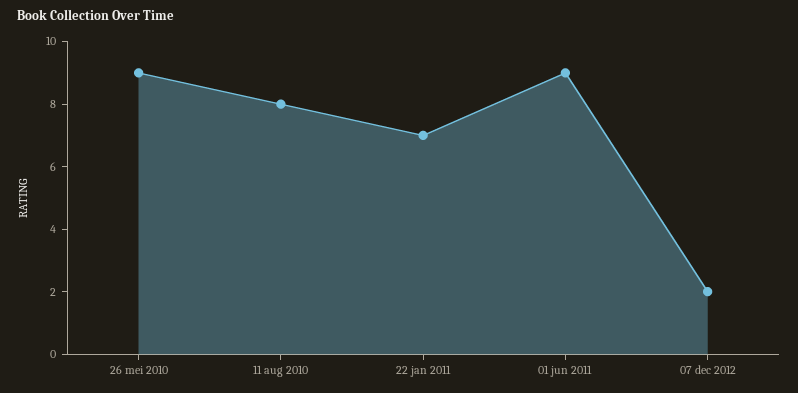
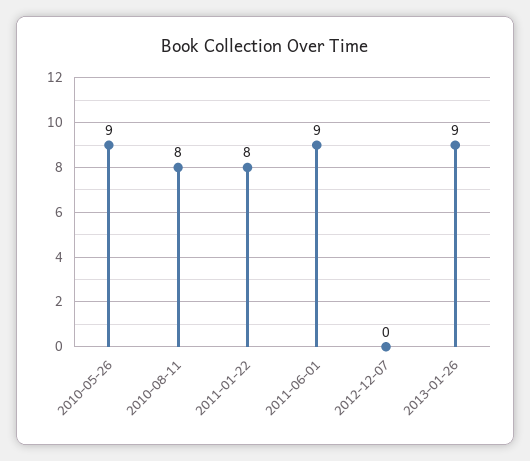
22 jan 2011: 7 -> 8
07 dec 2012: 2 -> 0
2013-01-26: none -> 9

